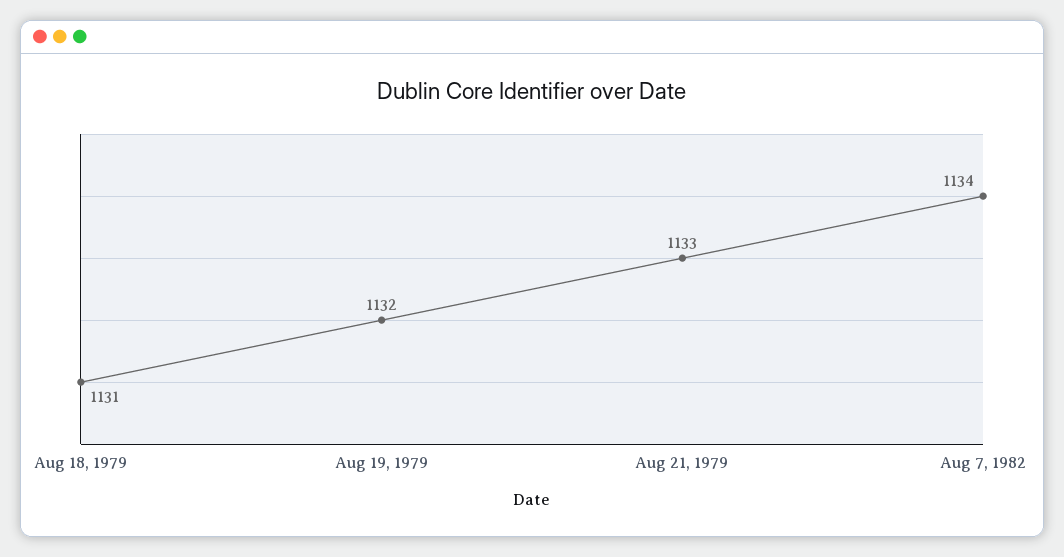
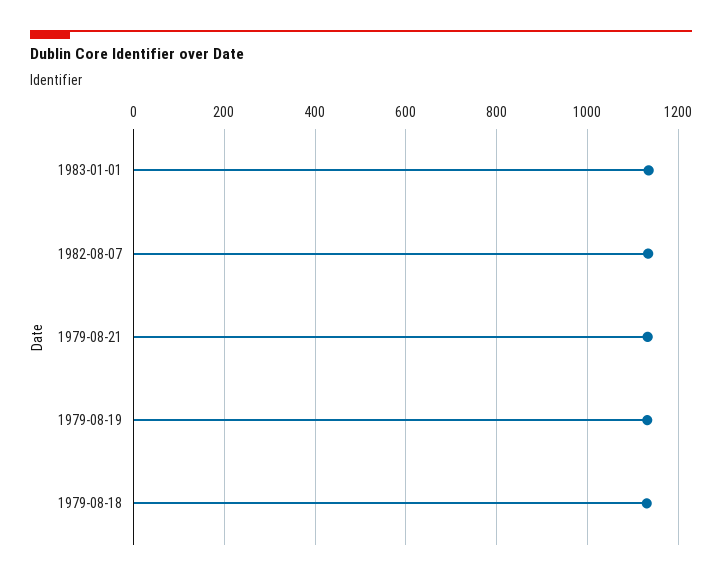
1983-01-01: none -> 1140

